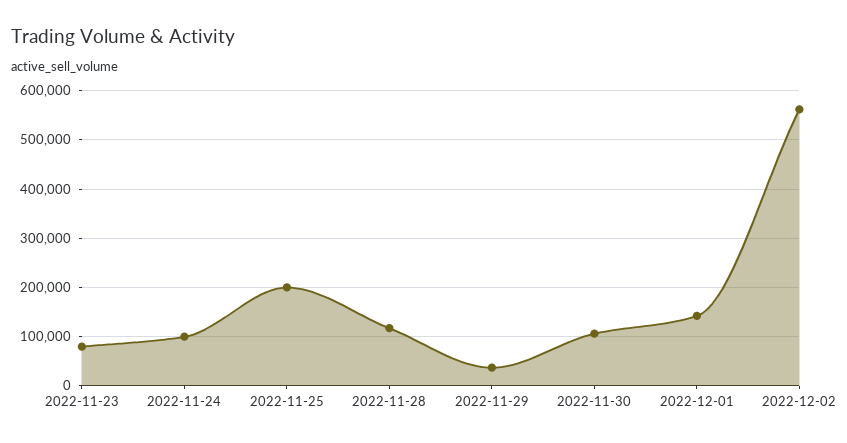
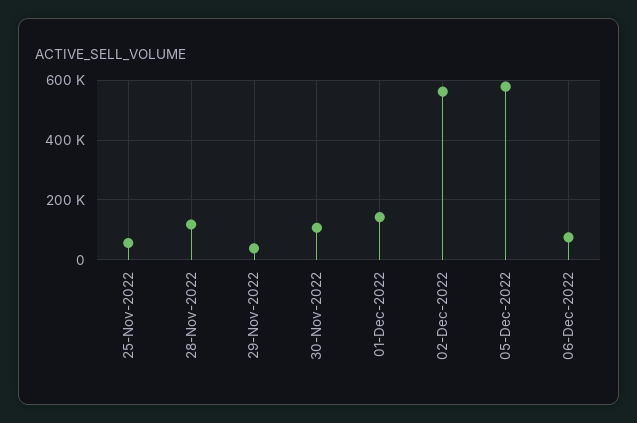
2022-11-23: 80000 -> none
2022-11-24: 100000 -> none
2022-11-25: 200000 -> 50000
05-Dec-2022: none -> 575000
06-Dec-2022: none -> 75000

